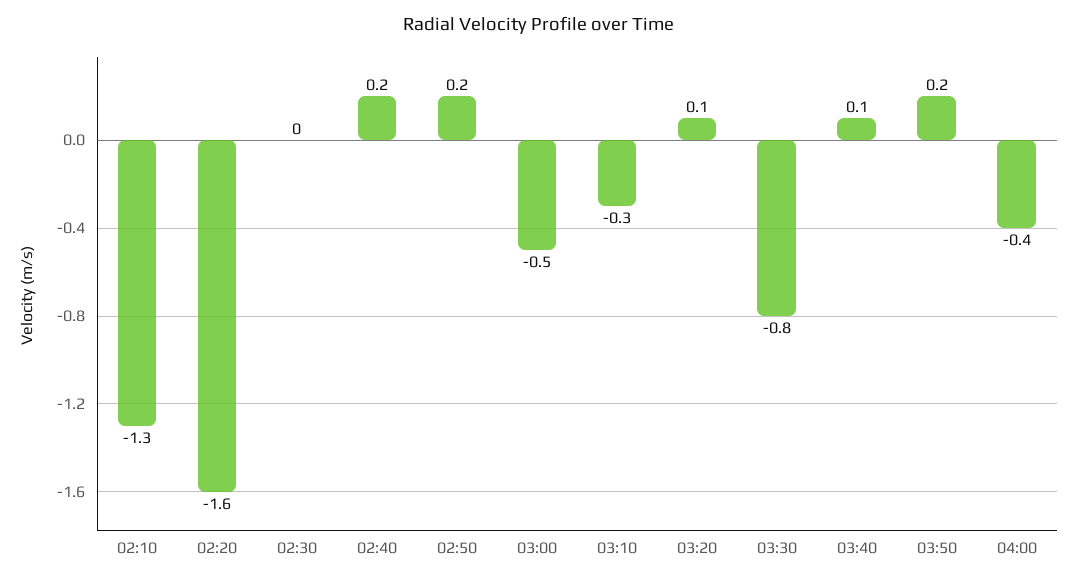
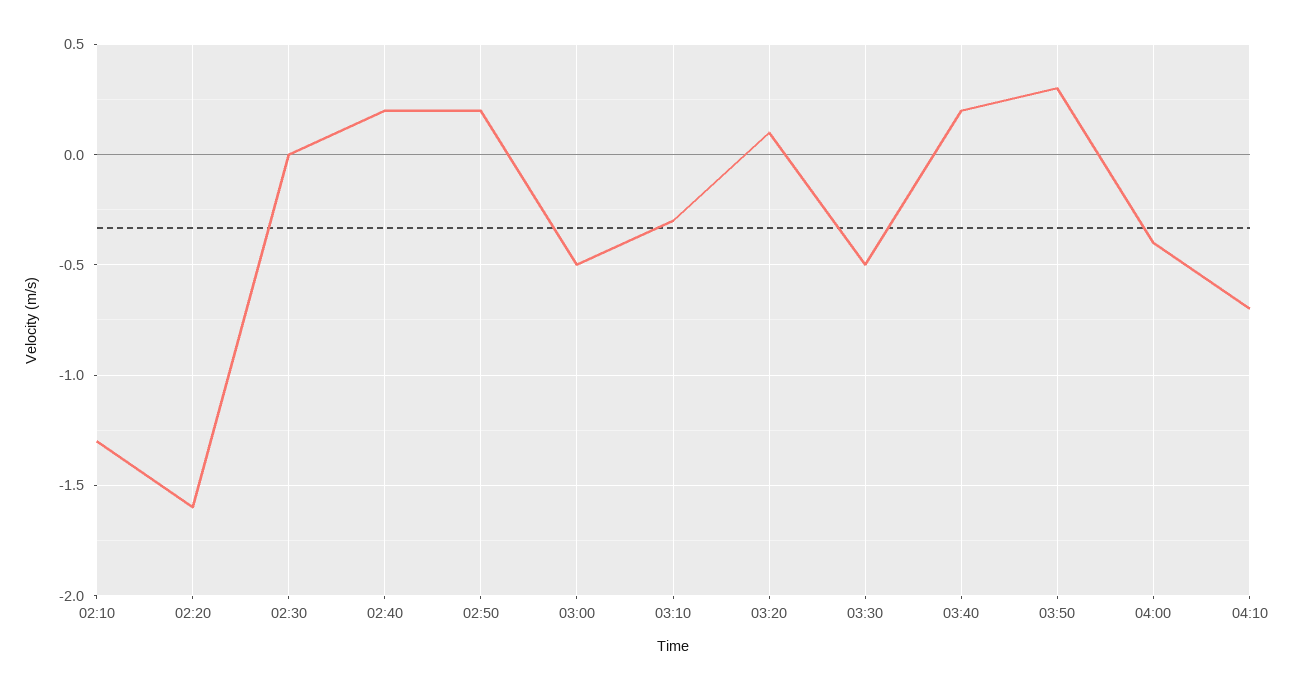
03:30: -0.8 -> -0.5
03:40: 0.1 -> 0.2
03:50: 0.2 -> 0.3
04:10: none -> -0.7

